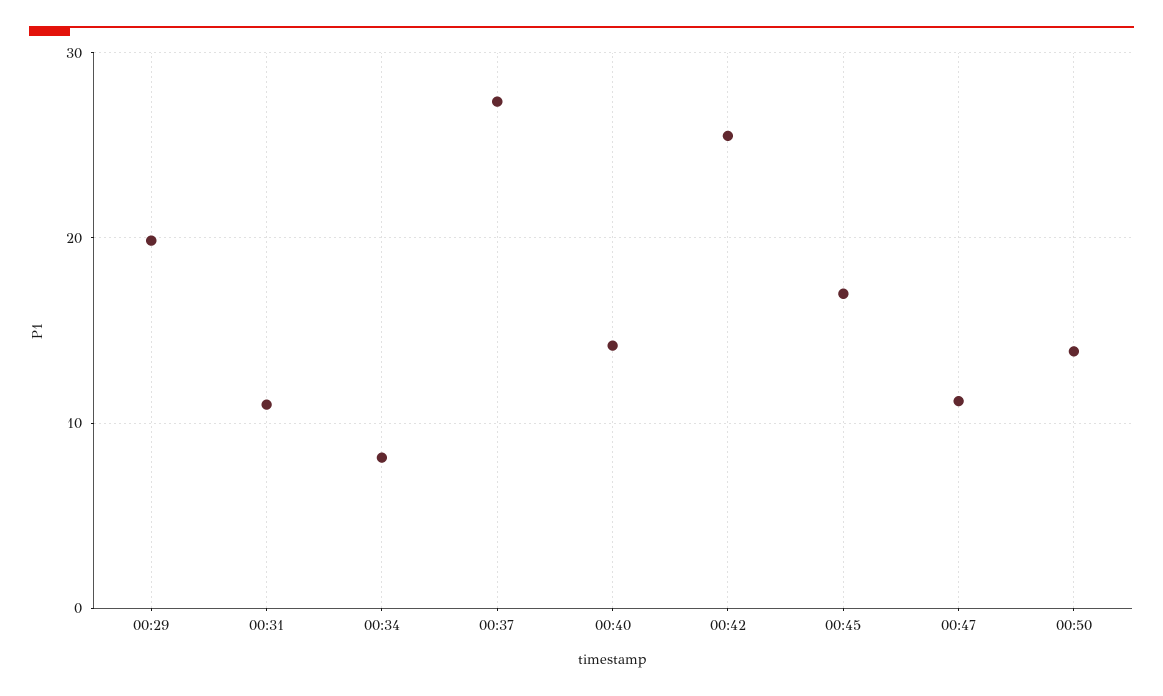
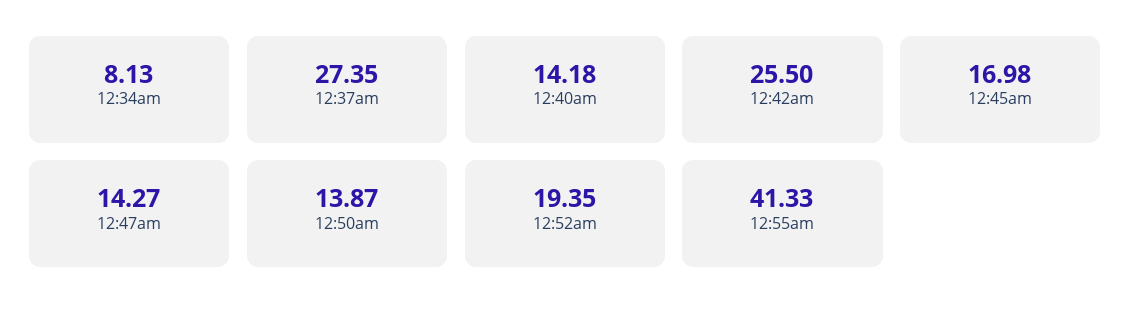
00:29: 20 -> none
00:31: 11 -> none
00:47: 11 -> 14.27
12:52am: none -> 19.35
12:55am: none -> 41.33

